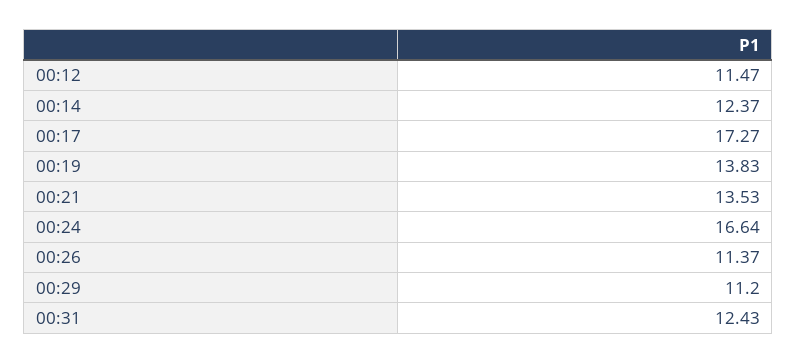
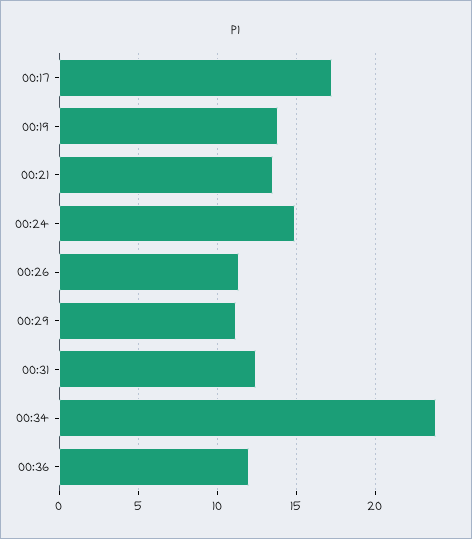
00:12: 11.47 -> none
00:14: 12.37 -> none
00:24: 16.64 -> 15
00:34: none -> 24
00:36: none -> 12

